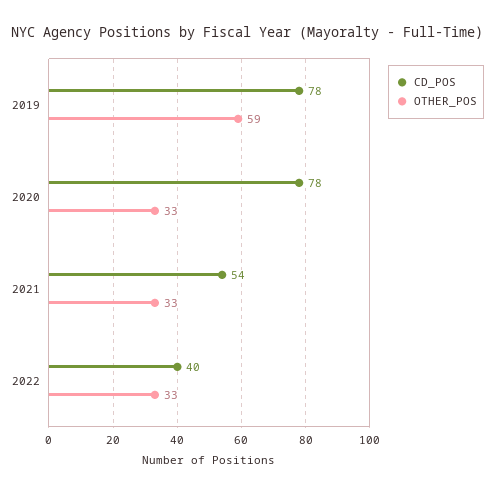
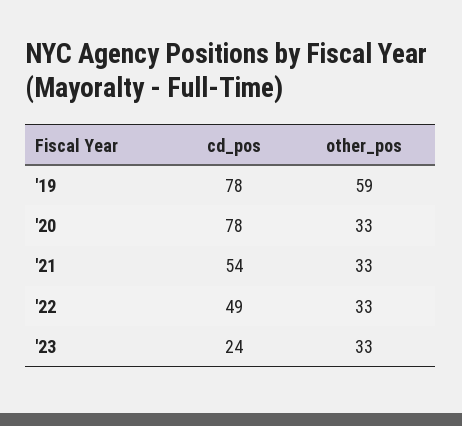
CD_POS, 2022: 40 -> 49
CD_POS, '23: none -> 24
OTHER_POS, '23: none -> 33

